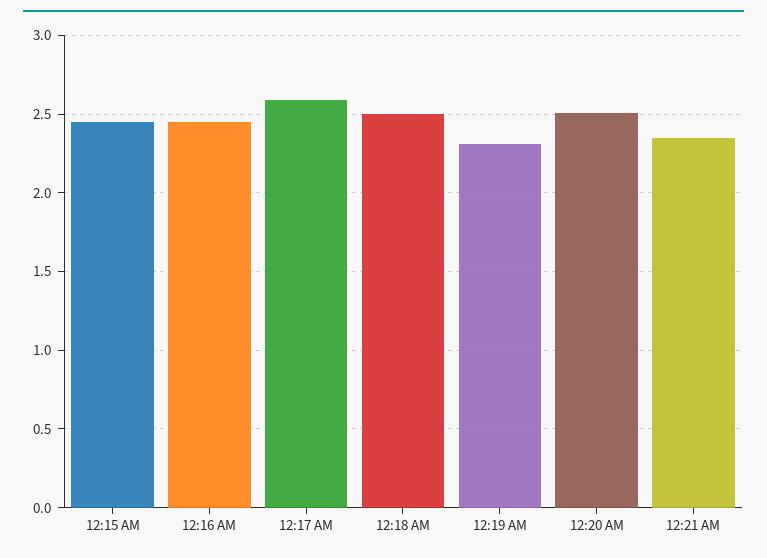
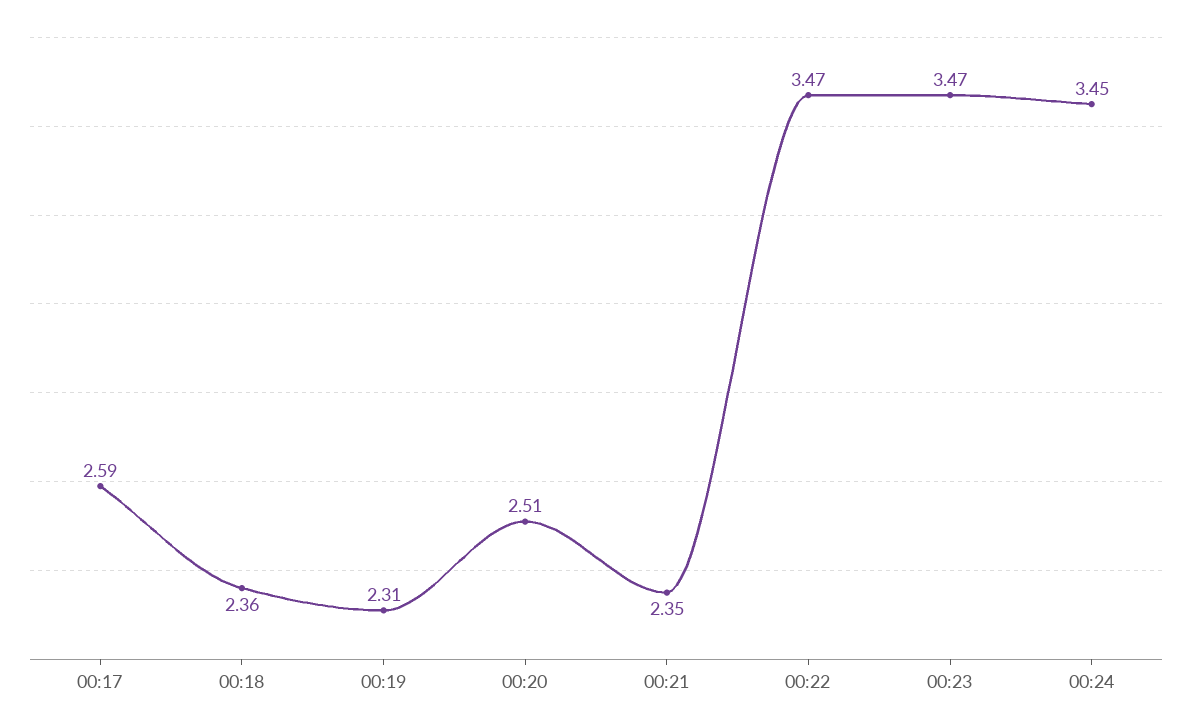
12:15 AM: 2.45 -> none
12:16 AM: 2.45 -> none
12:18 AM: 2.5 -> 2.36
00:22: none -> 3.47
00:23: none -> 3.47
00:24: none -> 3.45

